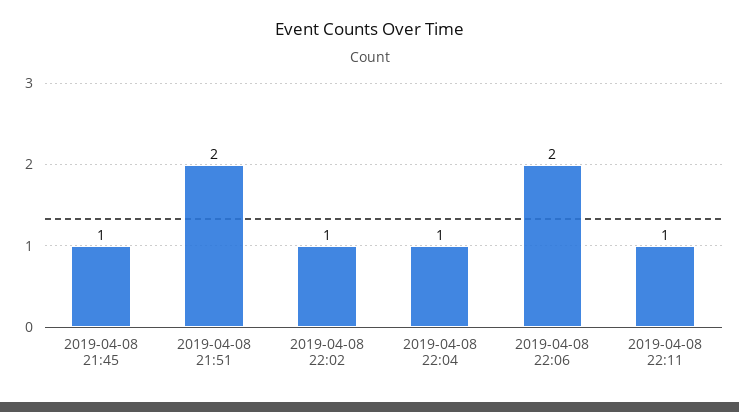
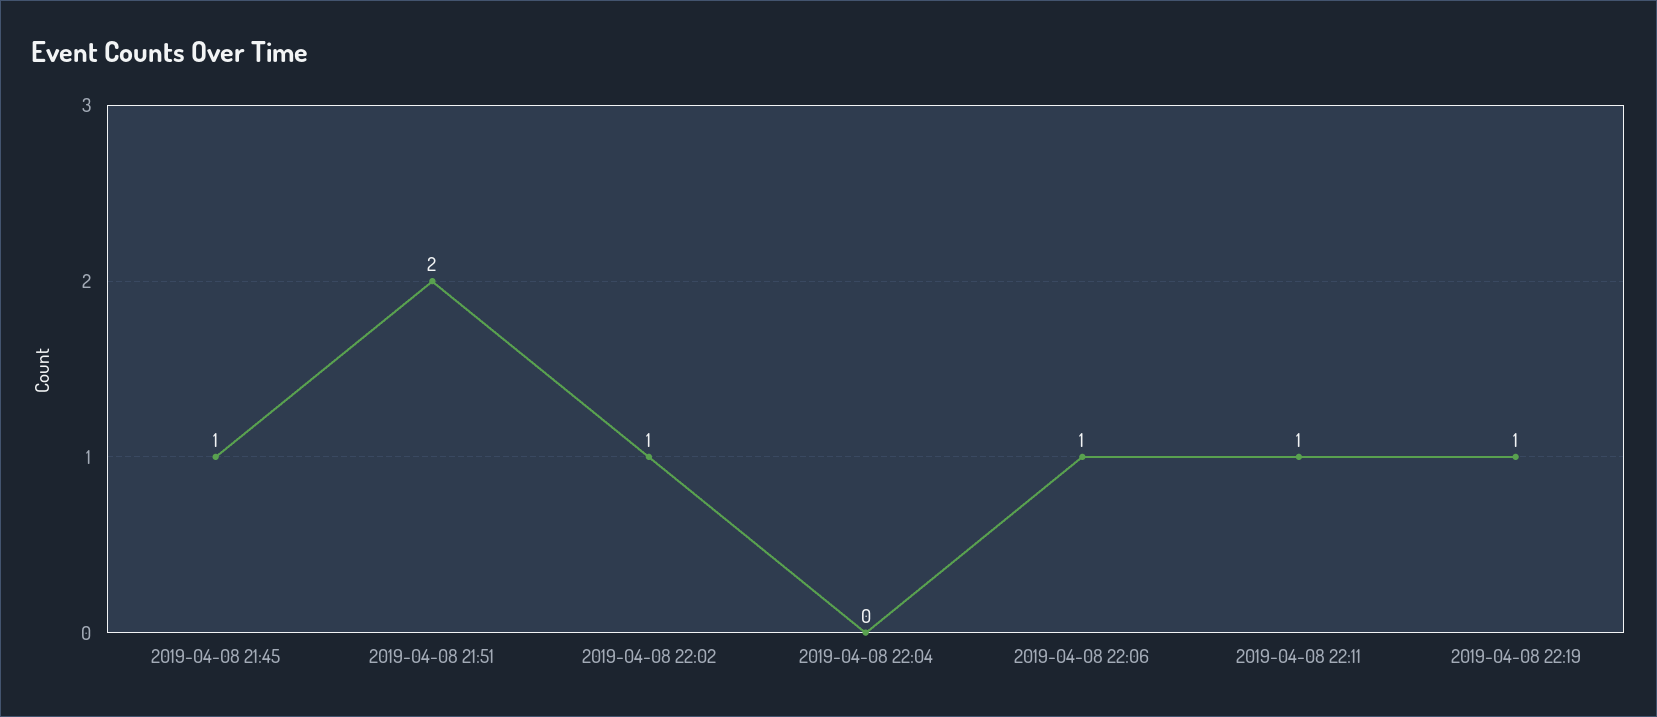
2019-04-08 22:04: 1 -> 0
2019-04-08 22:06: 2 -> 1
2019-04-08 22:19: none -> 1

